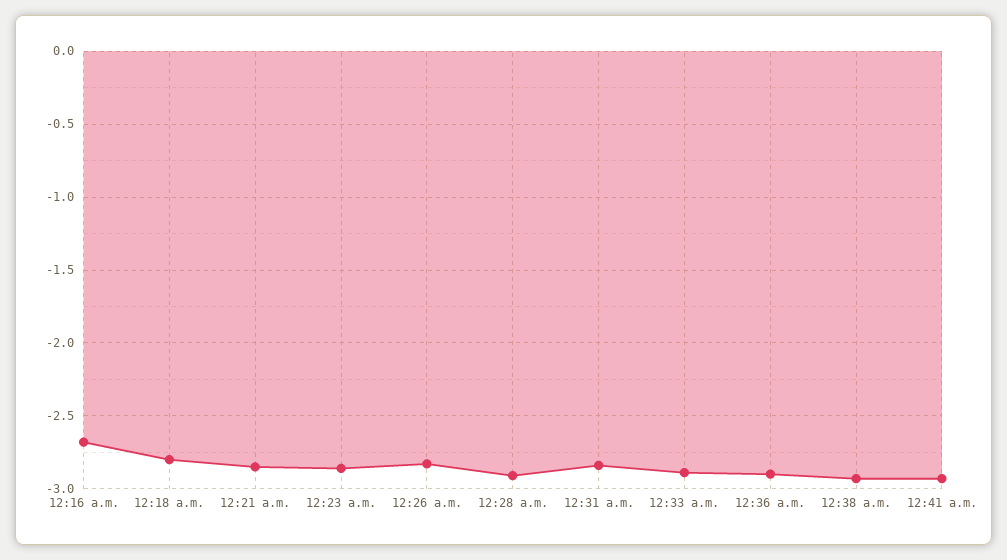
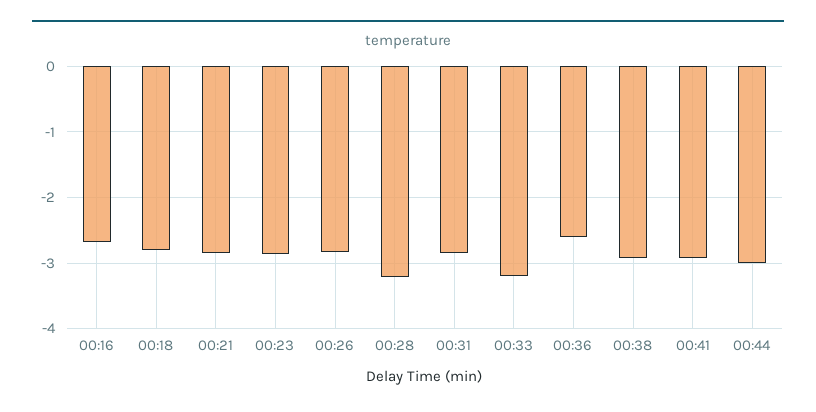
12:28 a.m.: -2.9 -> -3.2
12:33 a.m.: -2.9 -> -3.2
12:36 a.m.: -2.9 -> -2.6
00:44: none -> -3

